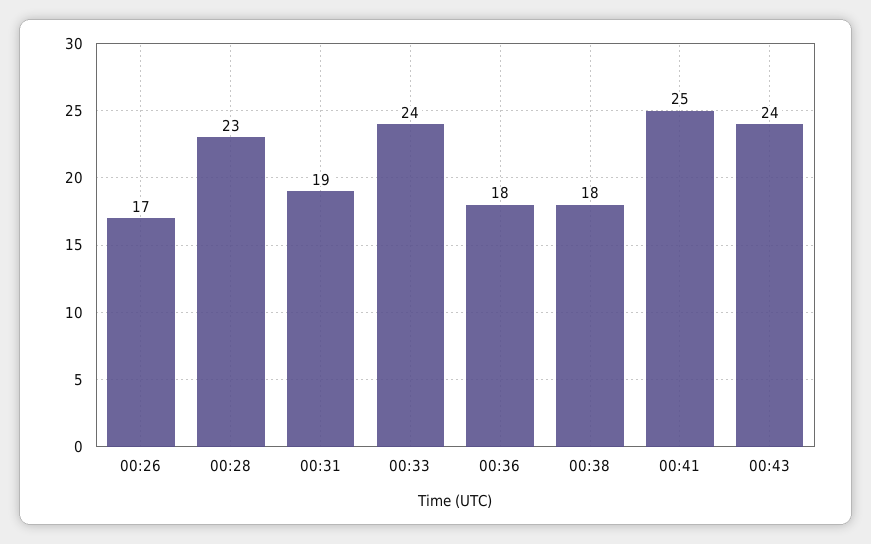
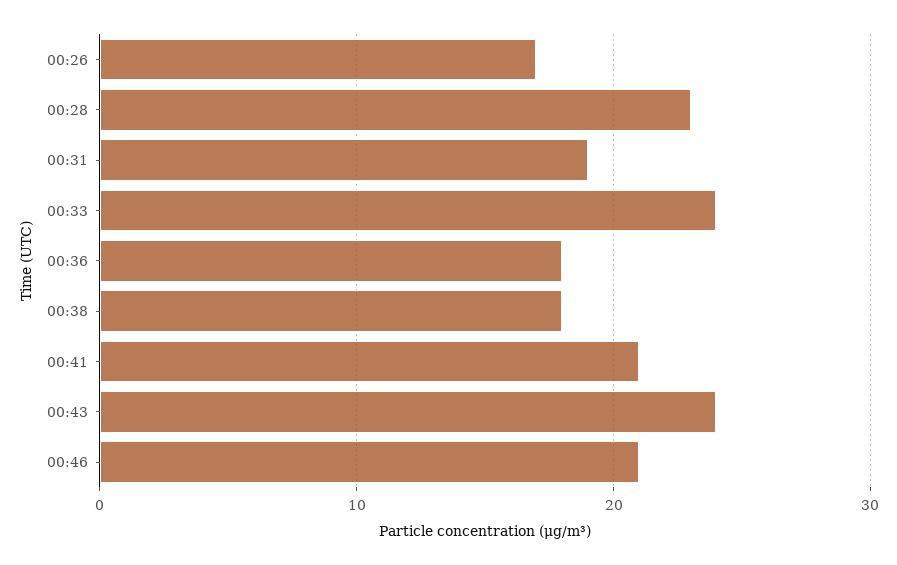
00:41: 25 -> 21
00:46: none -> 21

